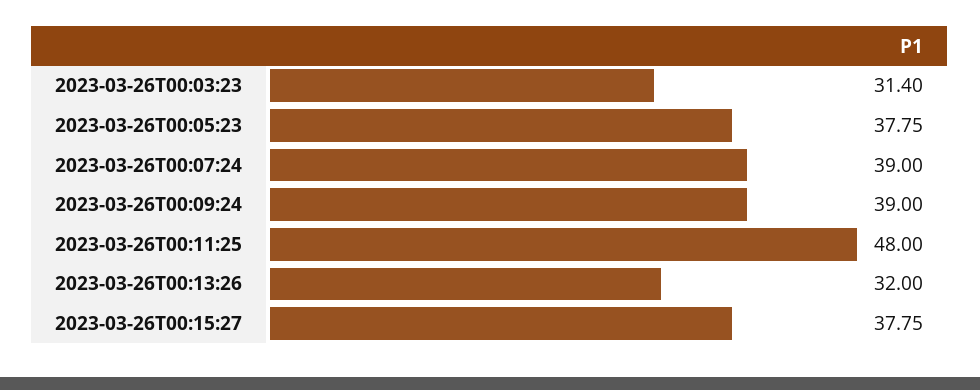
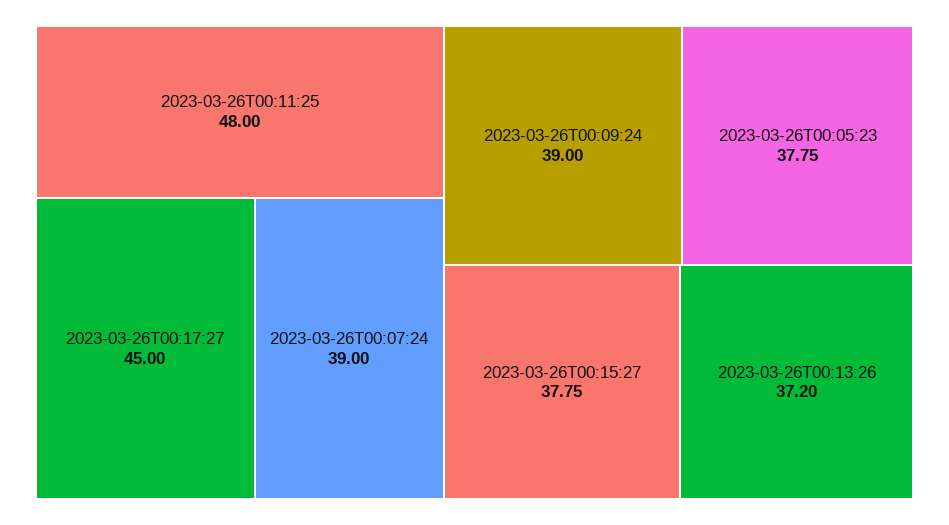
2023-03-26T00:03:23: 31.4 -> none
2023-03-26T00:13:26: 32 -> 37.2
2023-03-26T00:17:27: none -> 45

